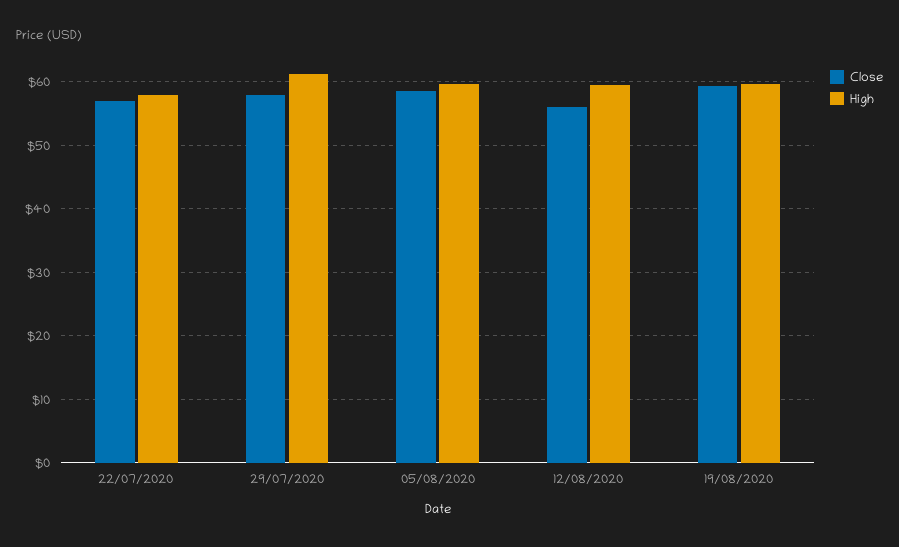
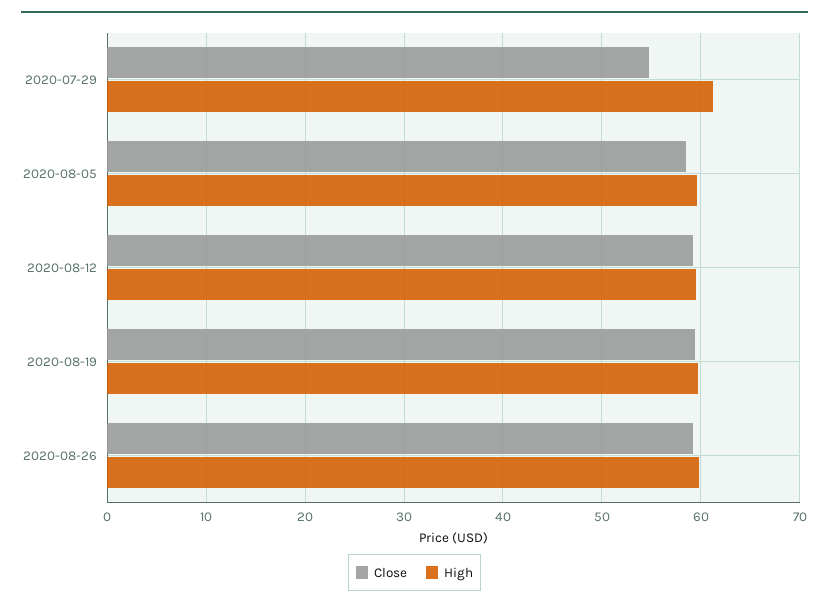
Close, 22/07/2020: 57 -> none
High, 22/07/2020: 58 -> none
Close, 29/07/2020: 58 -> 55
Close, 12/08/2020: 56 -> 59
Close, 2020-08-26: none -> 59
High, 2020-08-26: none -> 60

